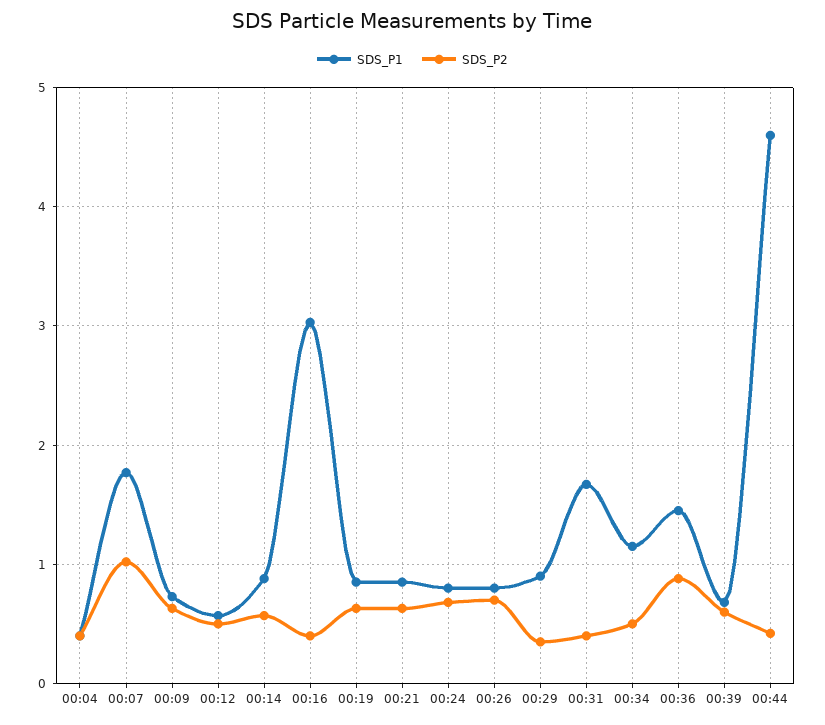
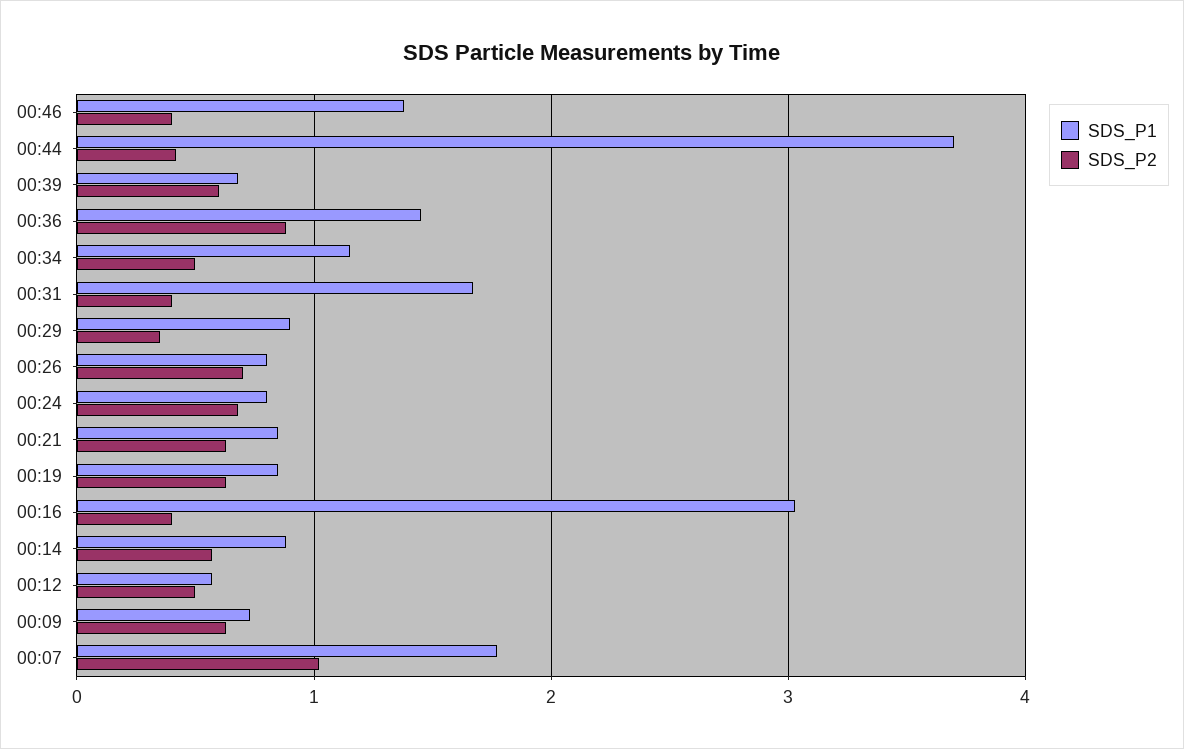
SDS_P1, 00:04: 0.4 -> none
SDS_P2, 00:04: 0.4 -> none
SDS_P1, 00:44: 4.6 -> 3.7
SDS_P1, 00:46: none -> 1.4
SDS_P2, 00:46: none -> 0.4

